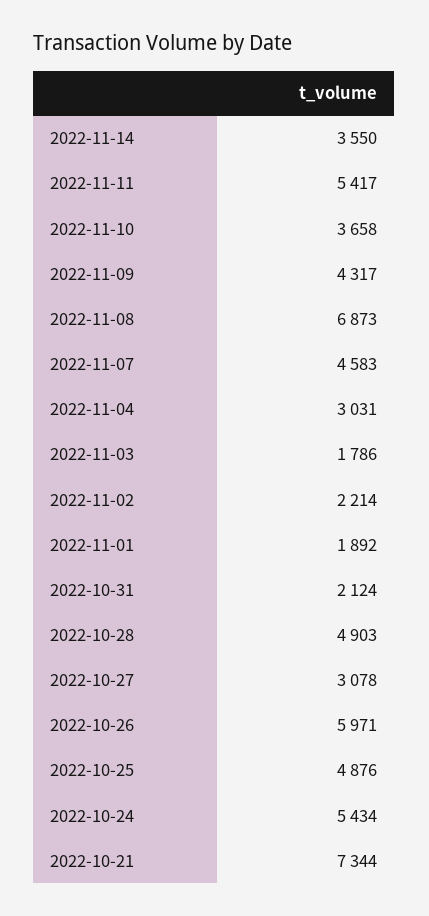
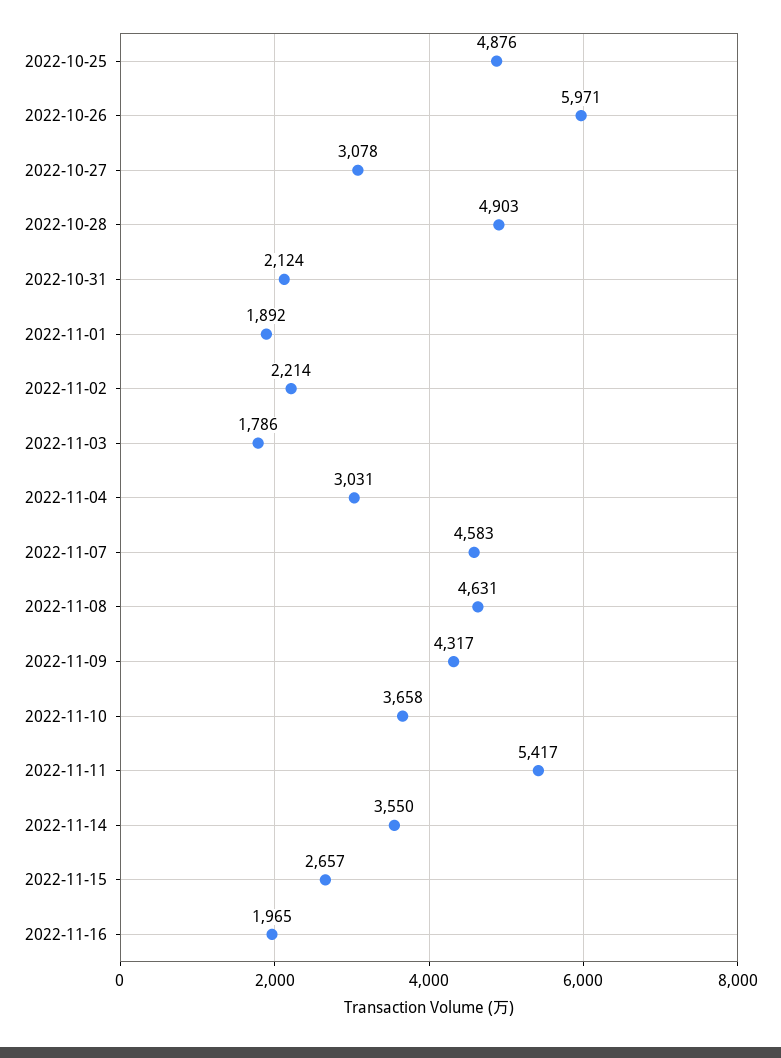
2022-11-08: 6873 -> 4631
2022-10-24: 5434 -> none
2022-10-21: 7344 -> none
2022-11-15: none -> 2657
2022-11-16: none -> 1965

